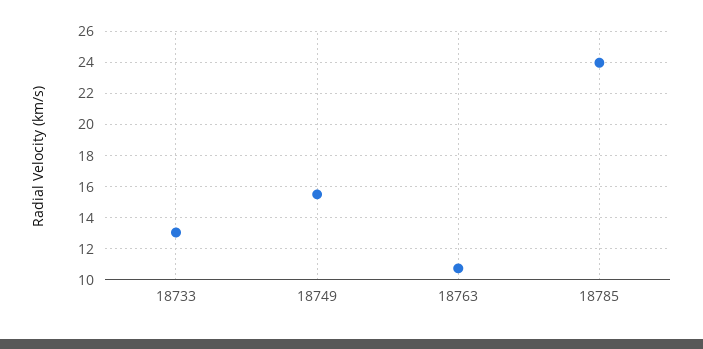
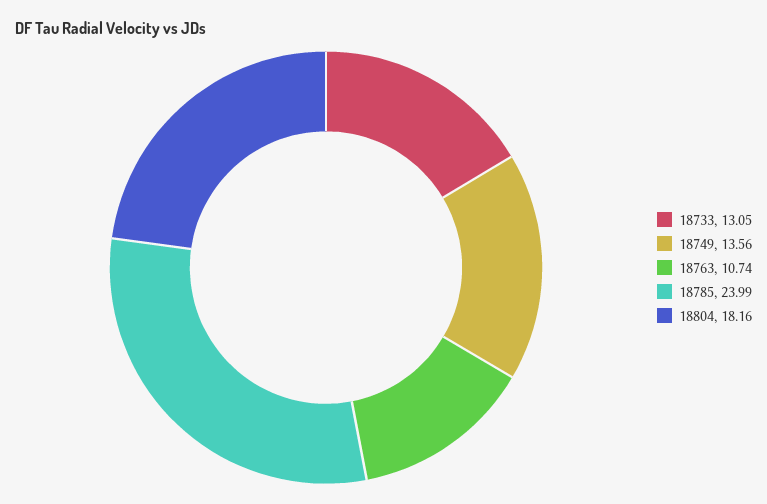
18749: 15.5 -> 13.56
18804: none -> 18.16

